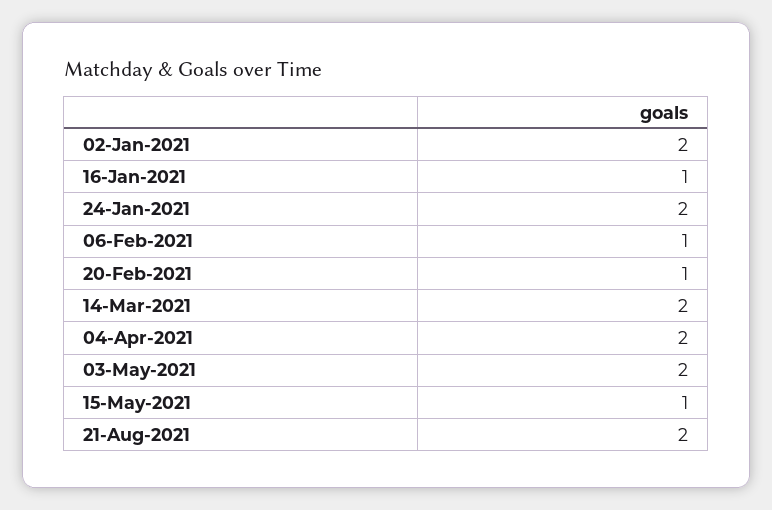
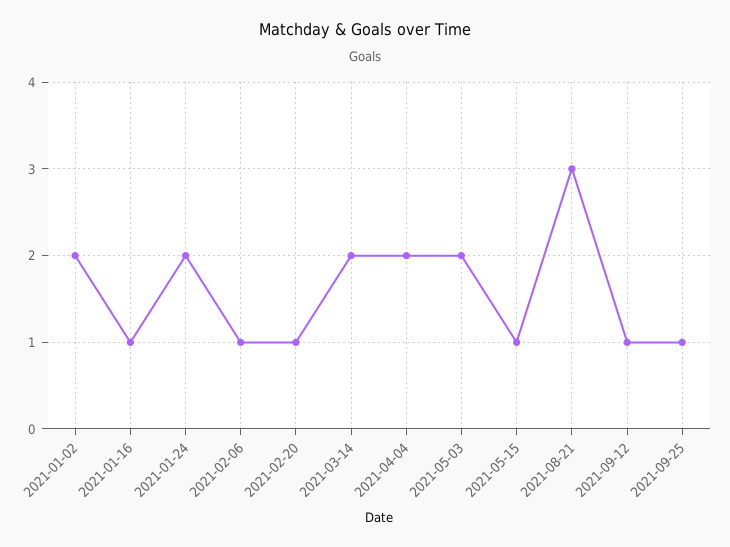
21-Aug-2021: 2 -> 3
2021-09-12: none -> 1
2021-09-25: none -> 1

